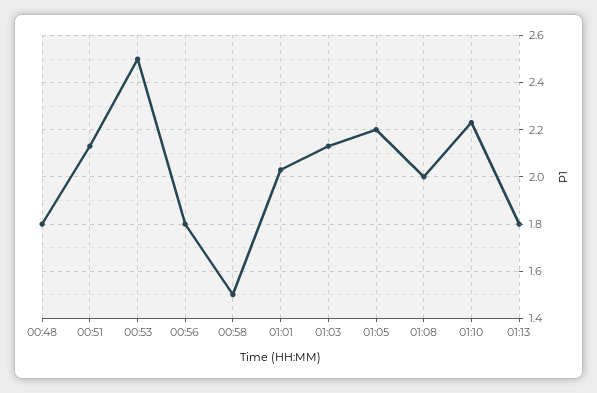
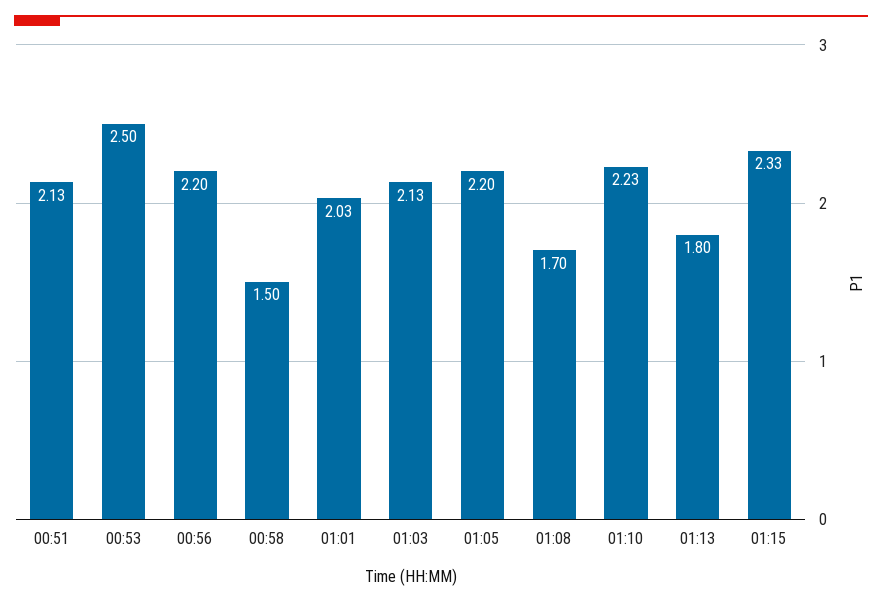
00:48: 1.8 -> none
00:56: 1.8 -> 2.2
01:08: 2 -> 1.7
01:15: none -> 2.33

